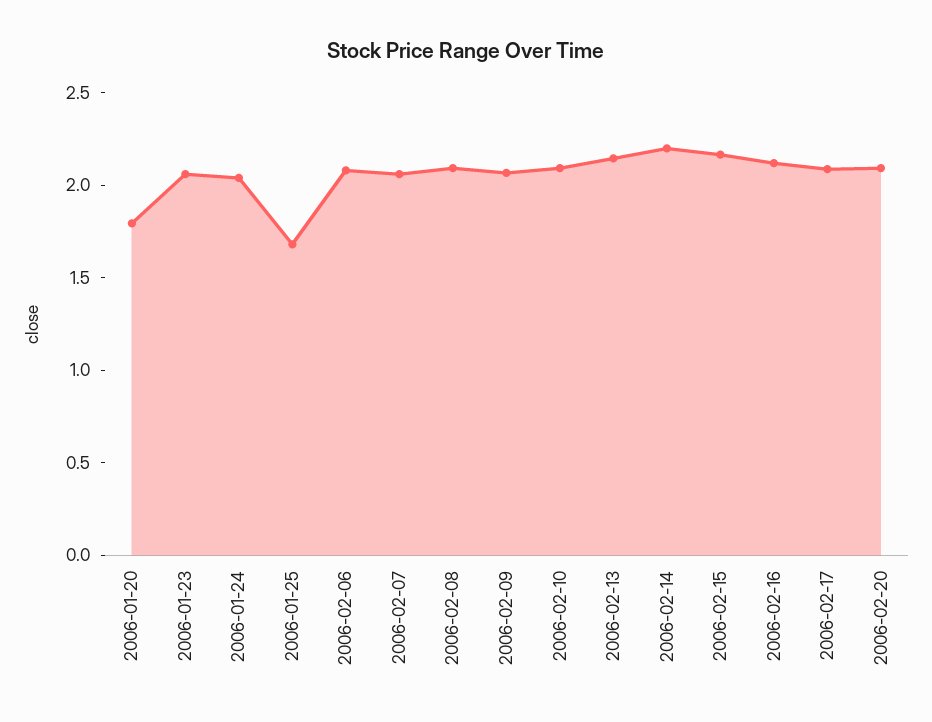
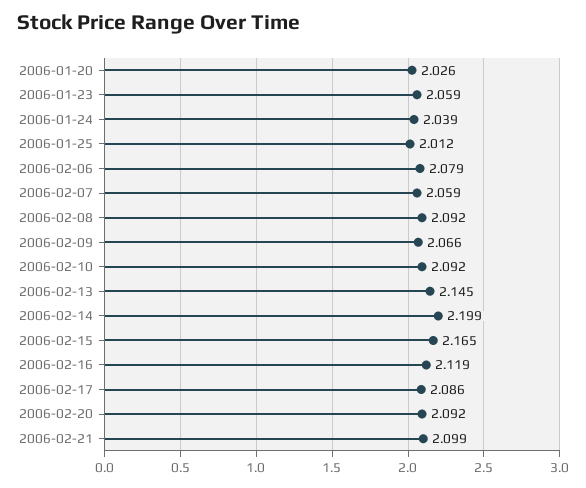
2006-01-20: 1.8 -> 2.026
2006-01-25: 1.7 -> 2.012
2006-02-21: none -> 2.099

